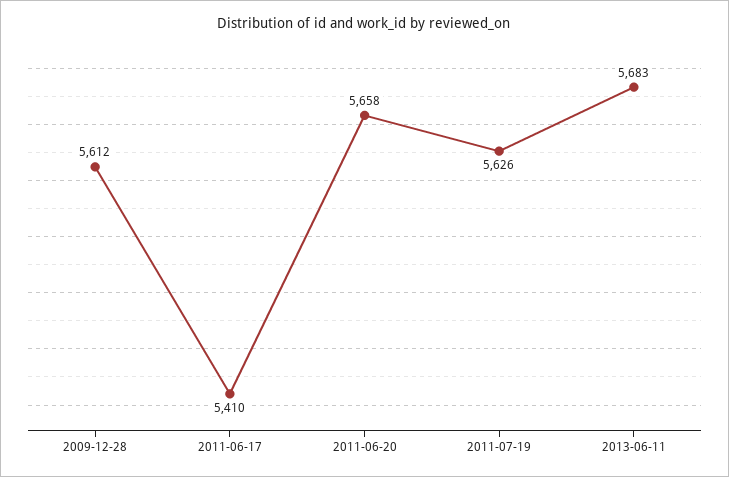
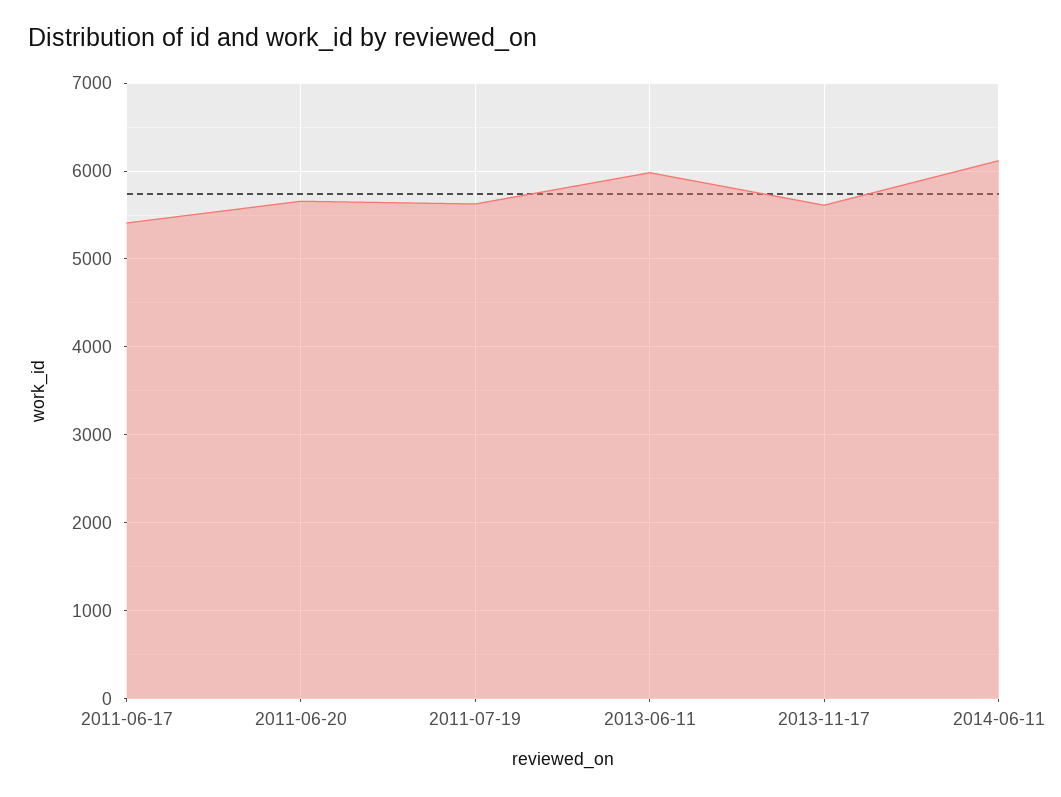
2009-12-28: 5612 -> none
2013-06-11: 5683 -> 6000
2013-11-17: none -> 5600
2014-06-11: none -> 6100

